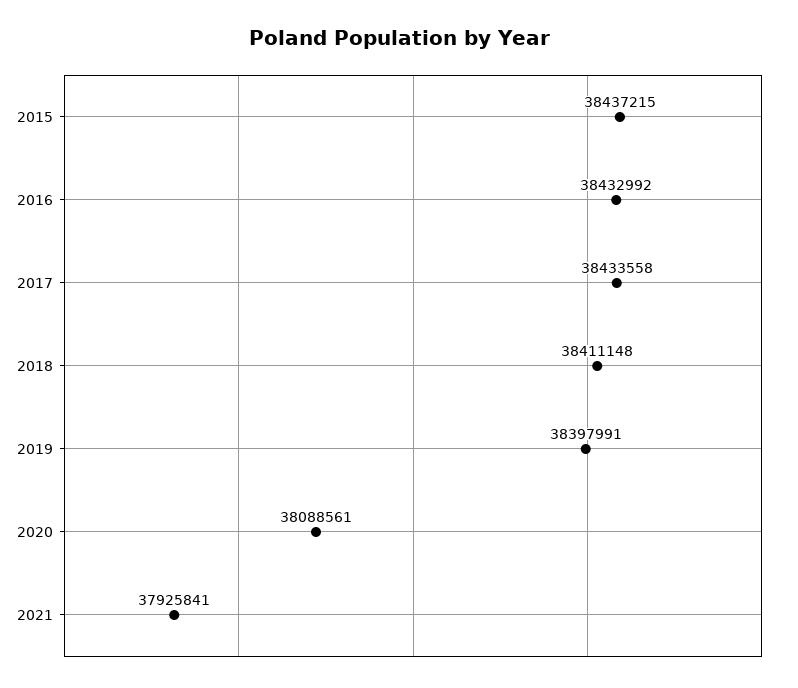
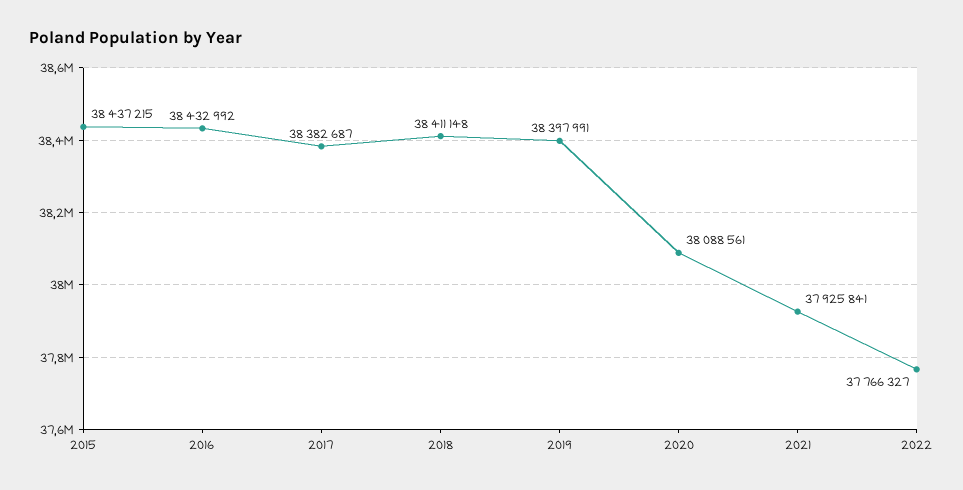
2017: 38433558 -> 38382687
2022: none -> 37766327

